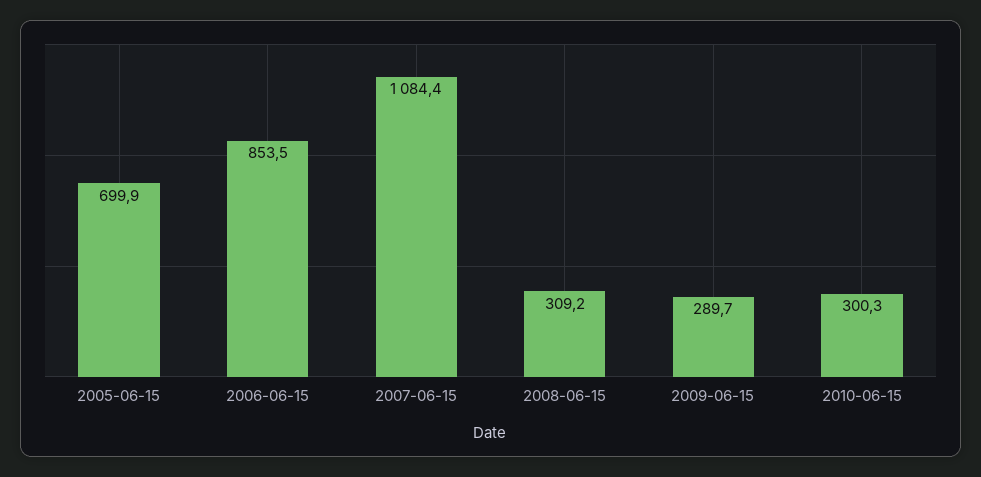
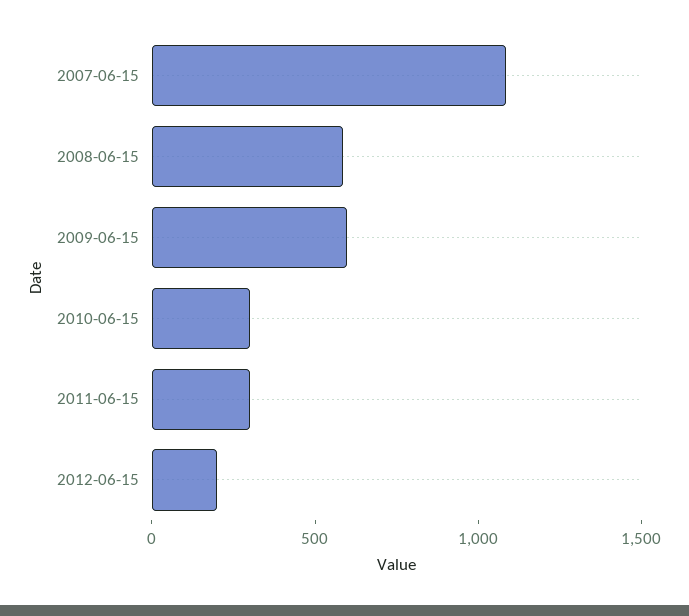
2005-06-15: 699.9 -> none
2006-06-15: 853.5 -> none
2008-06-15: 309.2 -> 600
2009-06-15: 289.7 -> 600
2011-06-15: none -> 300
2012-06-15: none -> 200

